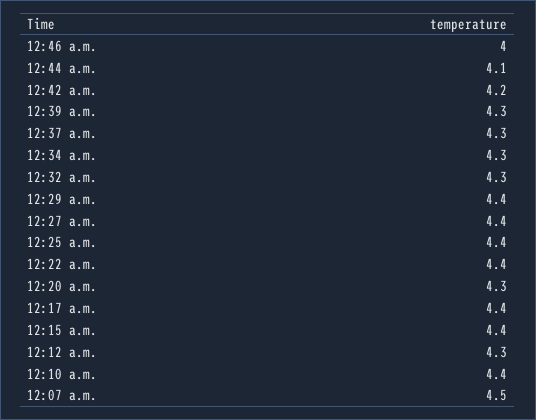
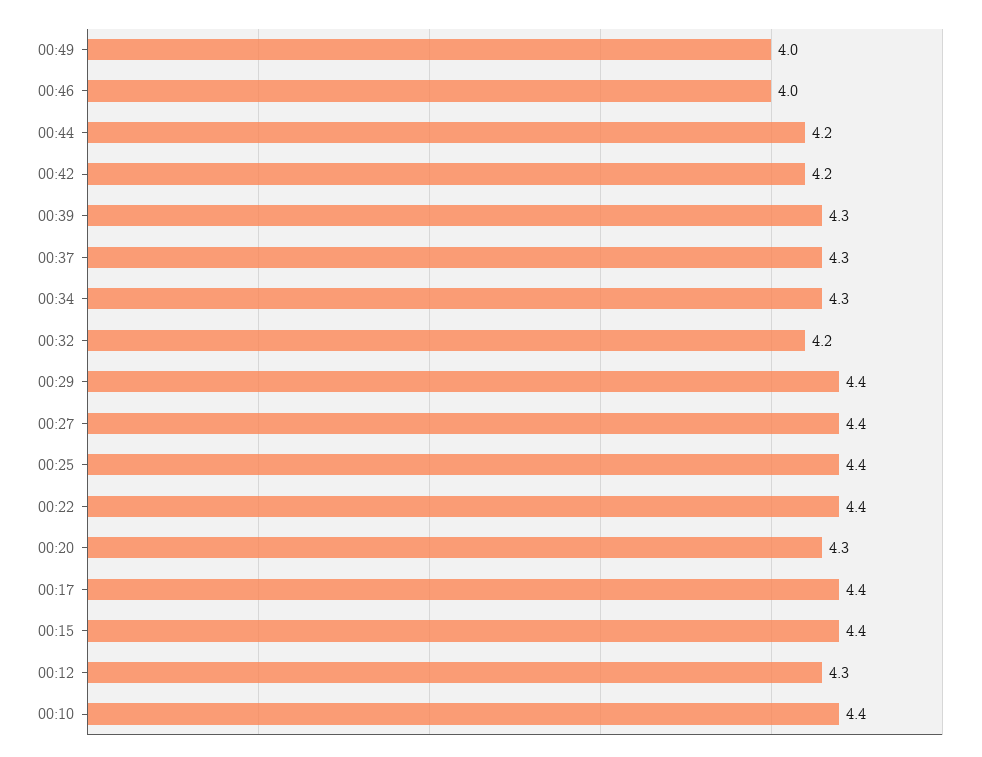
12:44 a.m.: 4.1 -> 4.2
12:32 a.m.: 4.3 -> 4.2
12:07 a.m.: 4.5 -> none
00:49: none -> 4

